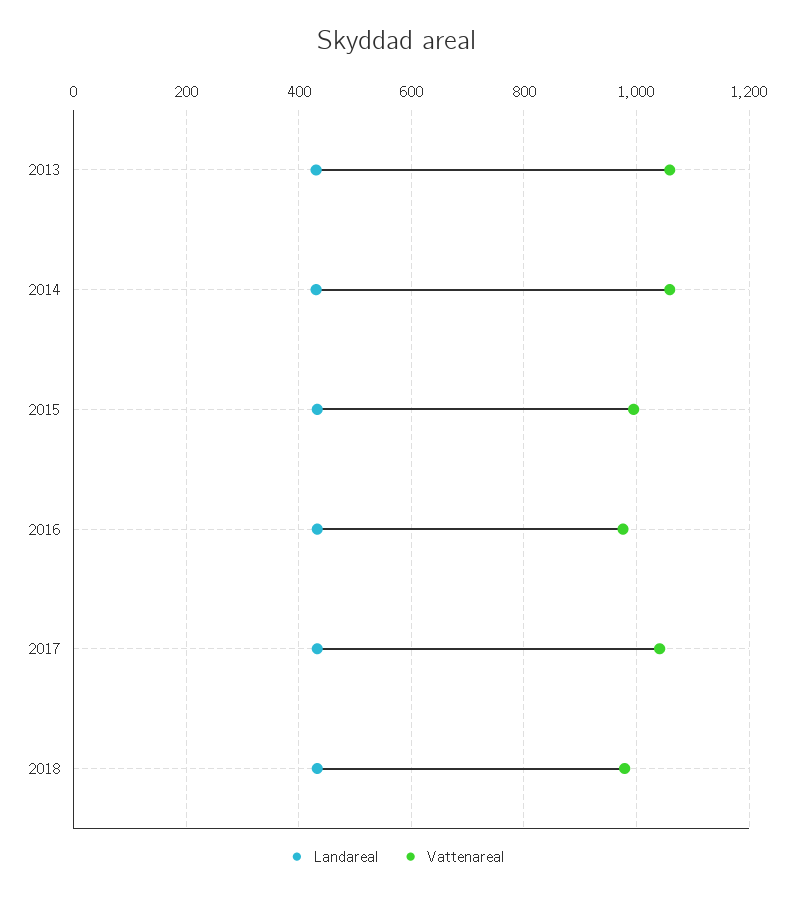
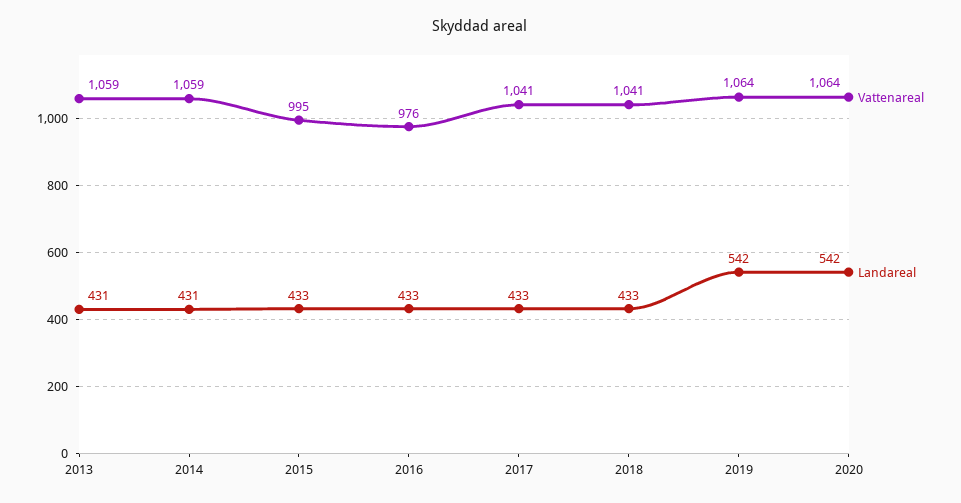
Vattenareal, 2018: 980 -> 1041
Vattenareal, 2019: none -> 1064
Landareal, 2019: none -> 542
Vattenareal, 2020: none -> 1064
Landareal, 2020: none -> 542

